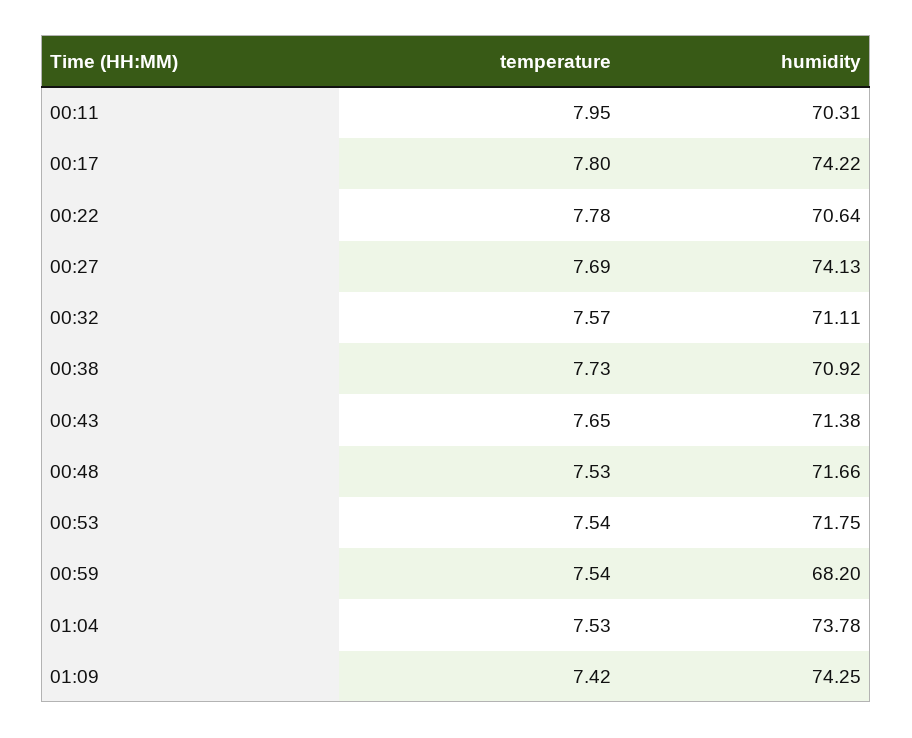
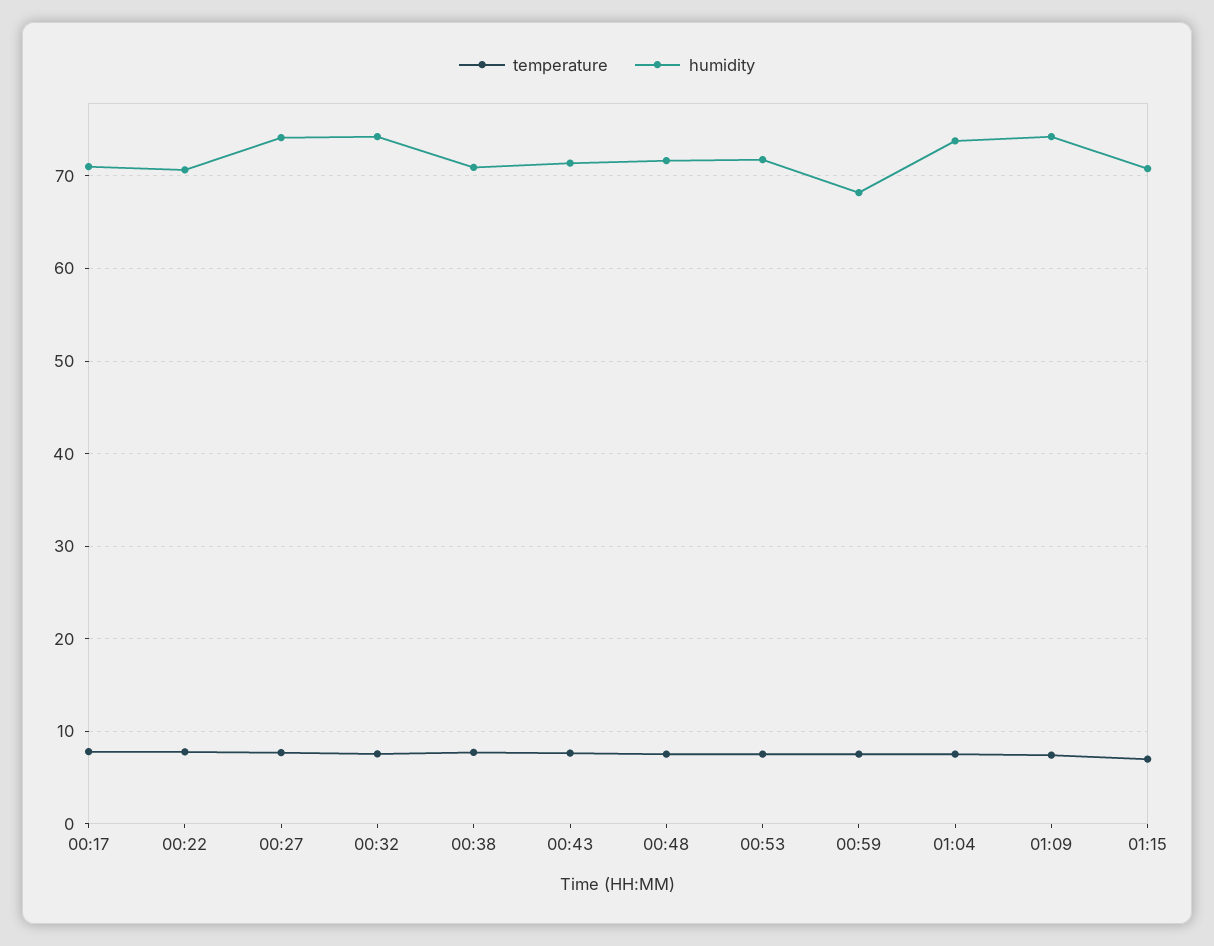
temperature, 00:11: 7.95 -> none
humidity, 00:11: 70.31 -> none
humidity, 00:17: 74.22 -> 71
humidity, 00:32: 71.11 -> 74
temperature, 01:15: none -> 7
humidity, 01:15: none -> 71

